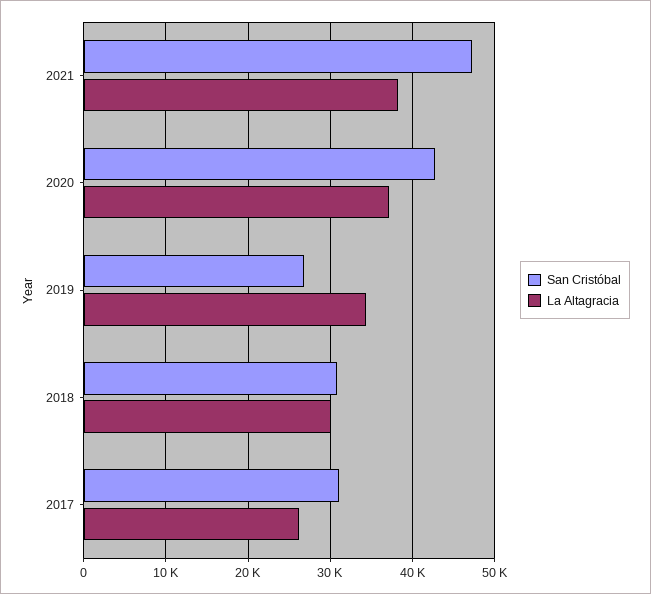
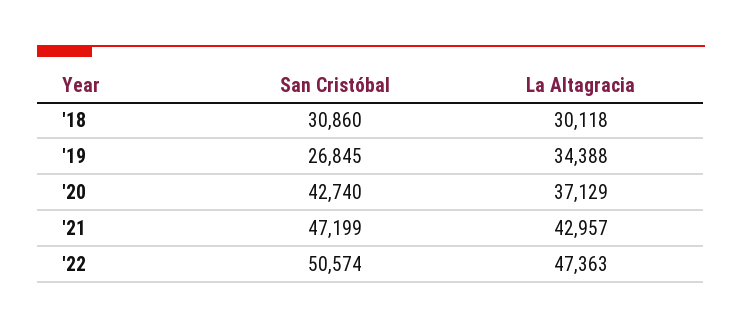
La Altagracia, 2021: 38000 -> 42957
San Cristóbal, 2017: 31000 -> none
La Altagracia, 2017: 26000 -> none
San Cristóbal, '22: none -> 50574
La Altagracia, '22: none -> 47363

